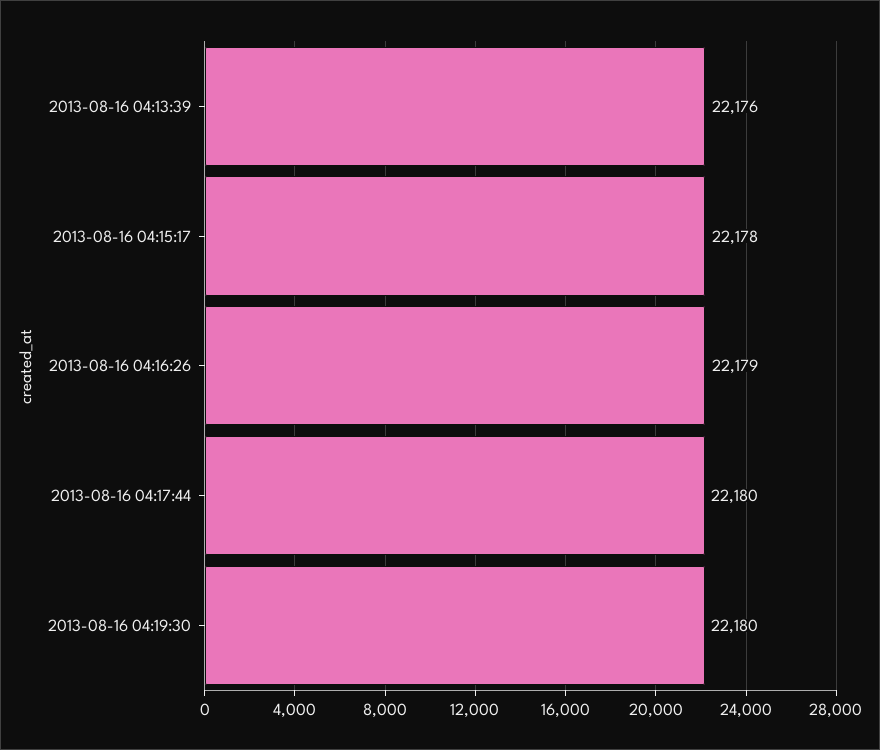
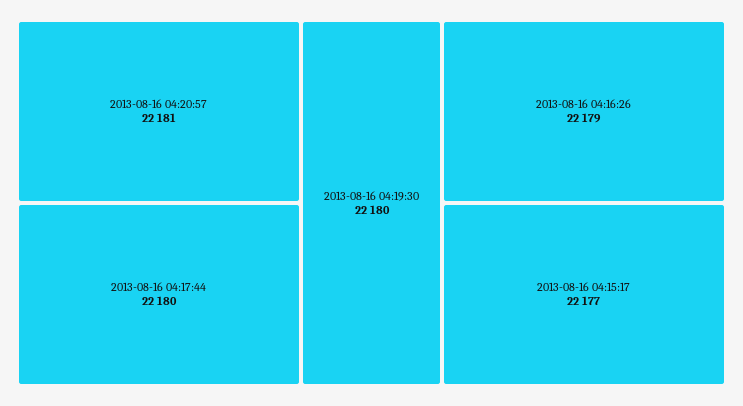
2013-08-16 04:13:39: 22176 -> none
2013-08-16 04:15:17: 22178 -> 22177
2013-08-16 04:20:57: none -> 22181

